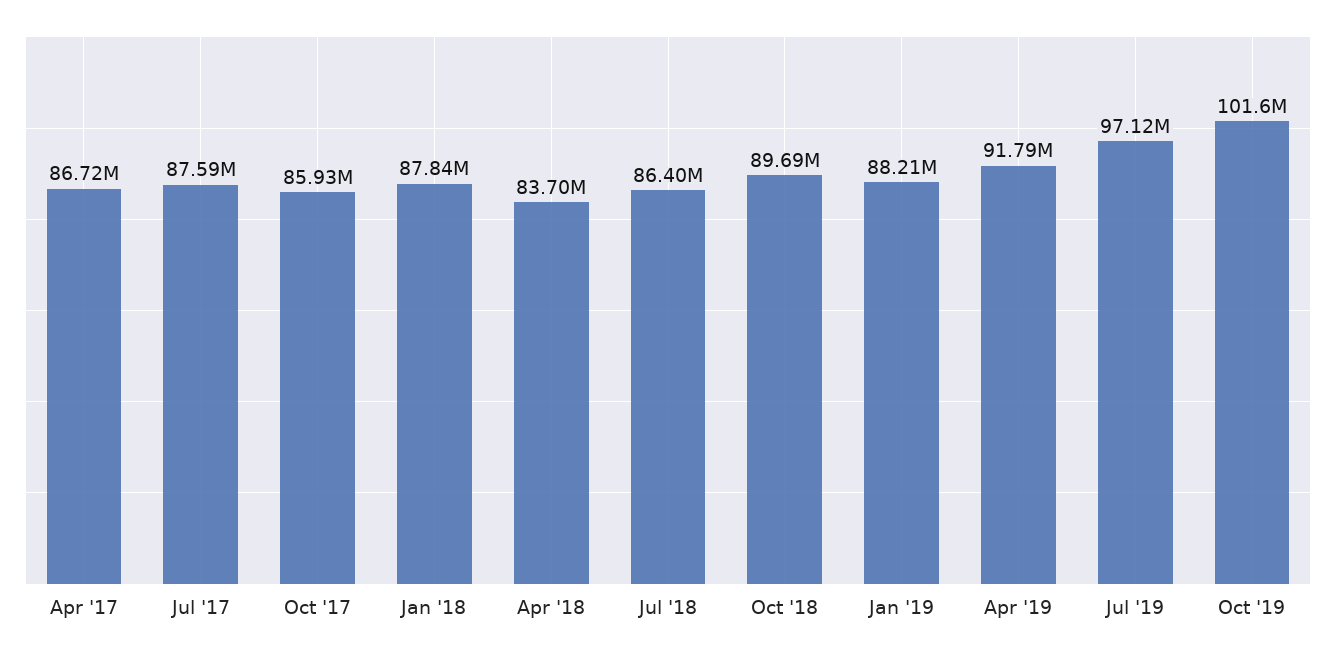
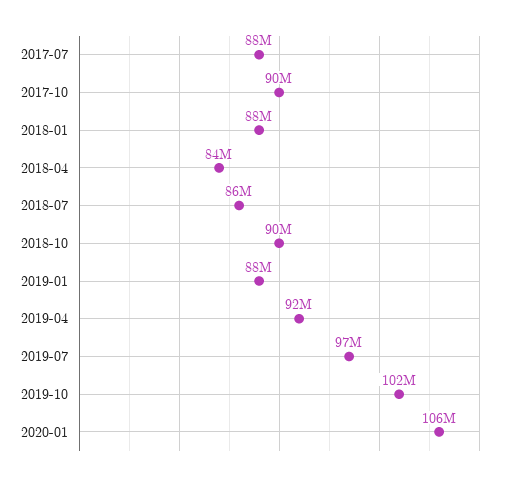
Apr '17: 86720000 -> none
Oct '17: 85930000 -> 90000000
2020-01: none -> 106000000

